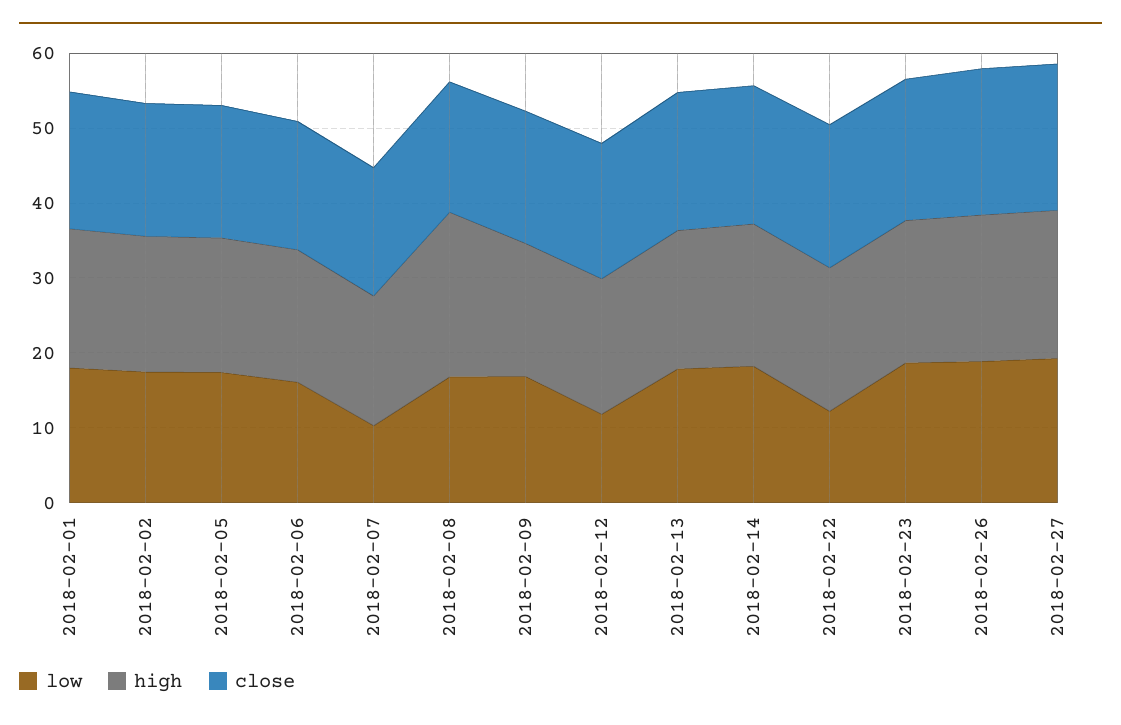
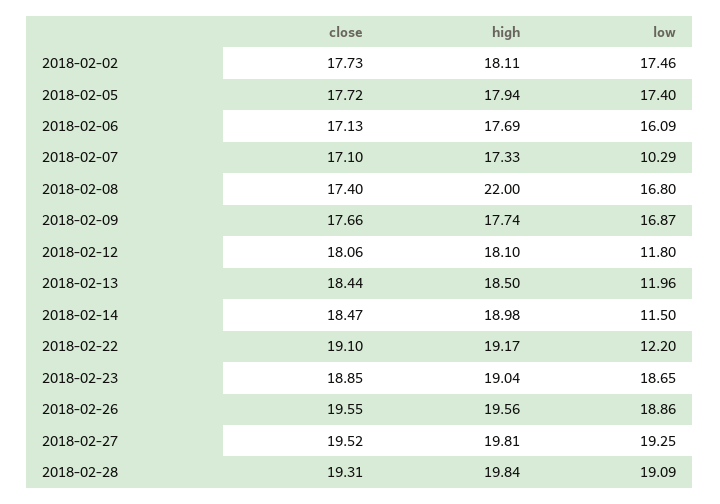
low, 2018-02-01: 18 -> none
high, 2018-02-01: 18 -> none
close, 2018-02-01: 18 -> none
low, 2018-02-13: 18 -> 11.96
low, 2018-02-14: 18 -> 11.5
close, 2018-02-28: none -> 19.31
high, 2018-02-28: none -> 19.84
low, 2018-02-28: none -> 19.09

